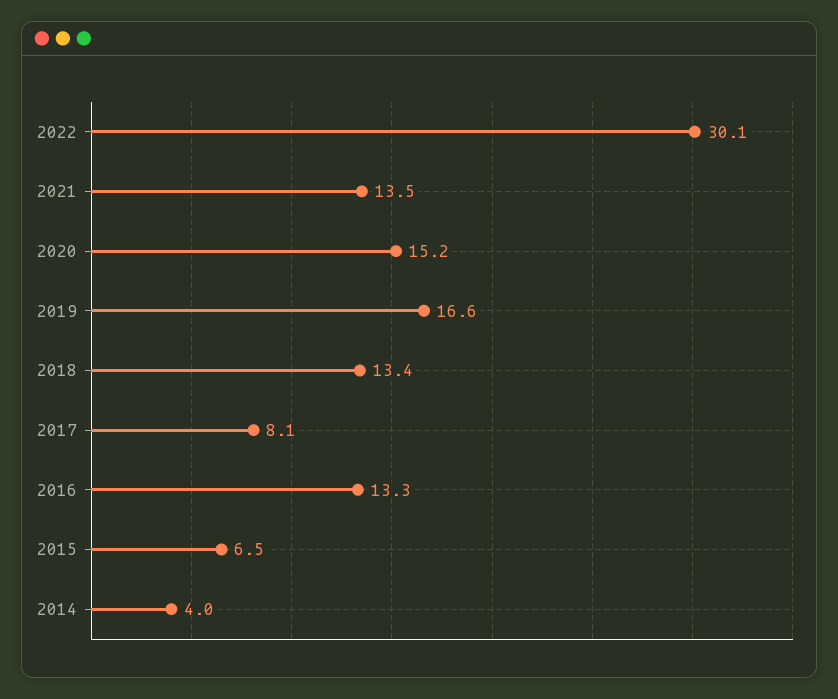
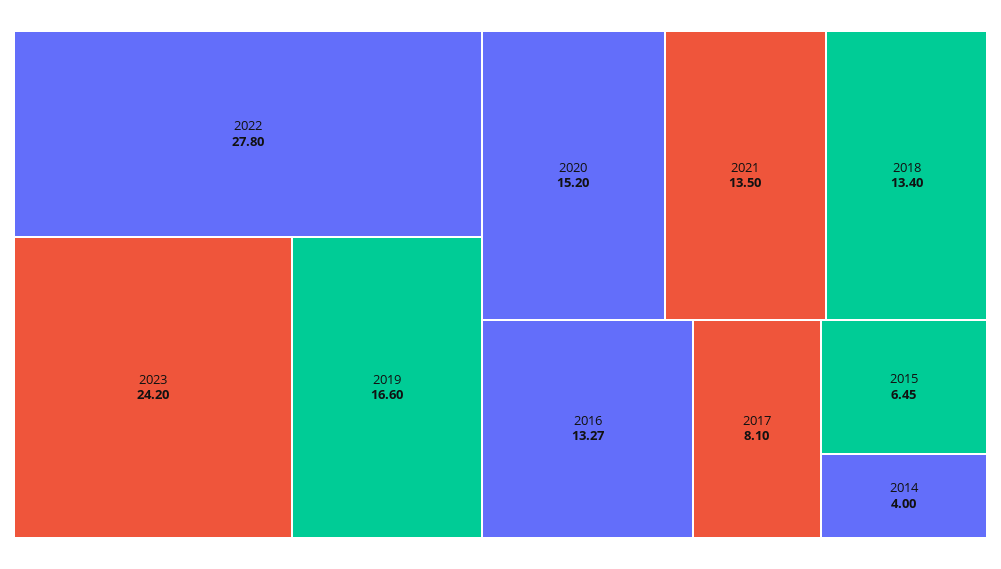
2022: 30.1 -> 27.8
2023: none -> 24.2

